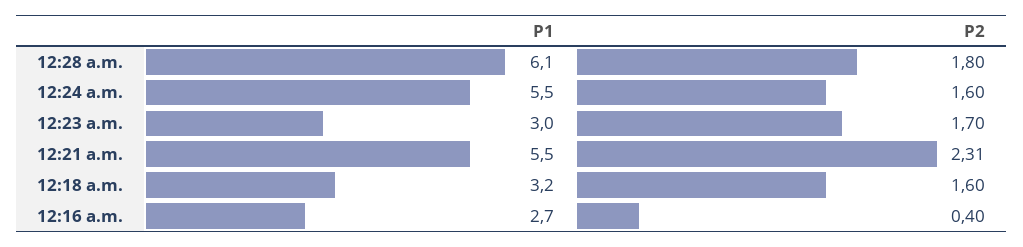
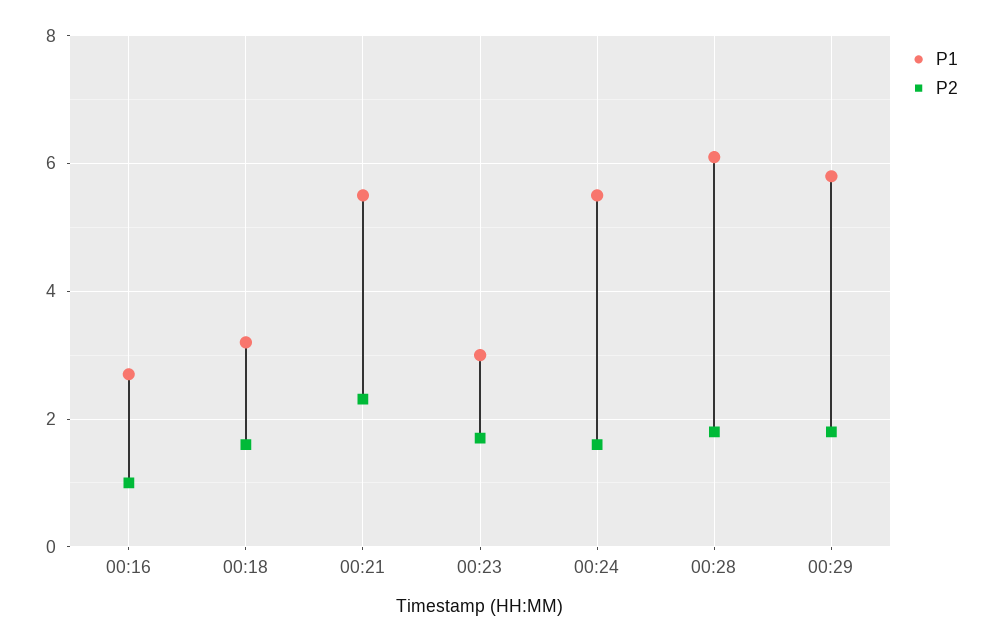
P2, 12:16 a.m.: 0.4 -> 1
P1, 00:29: none -> 5.8
P2, 00:29: none -> 1.8

